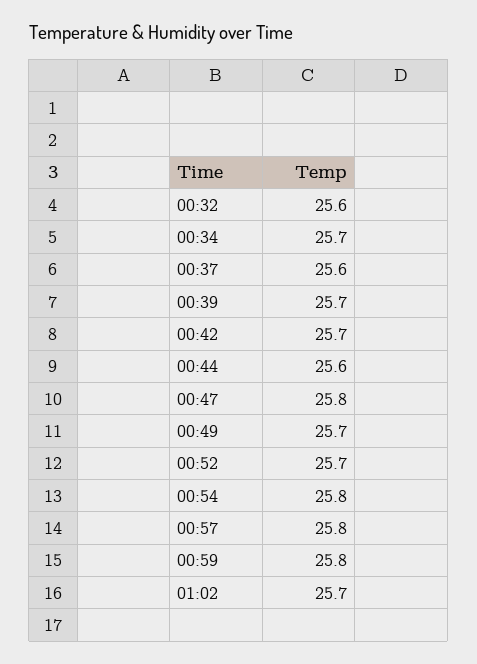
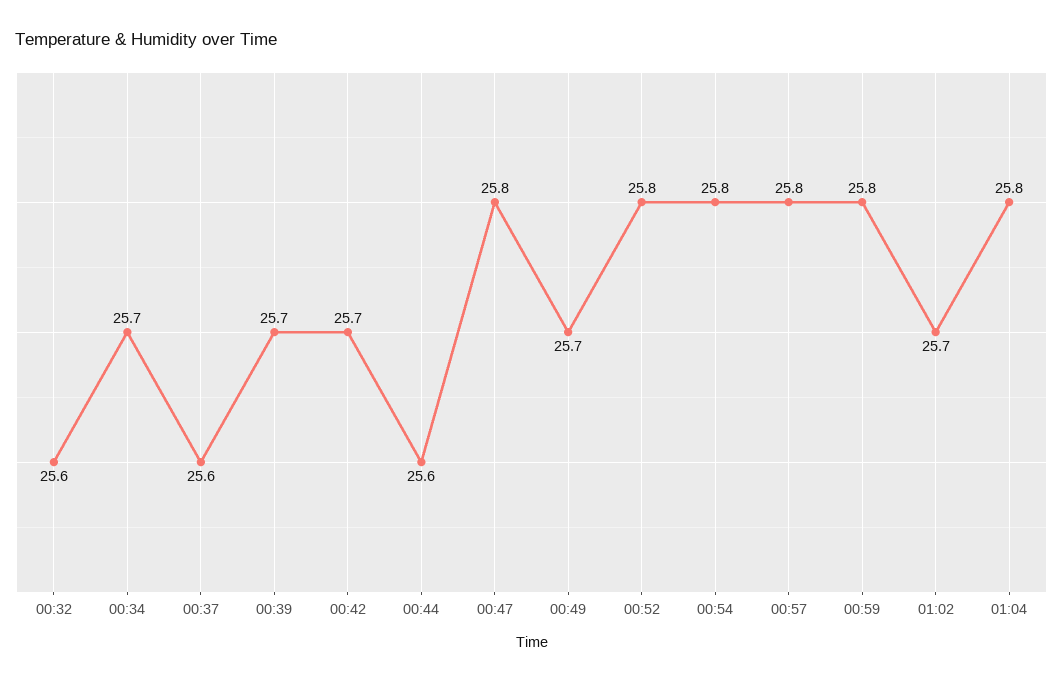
00:52: 25.7 -> 25.8
01:04: none -> 25.8

